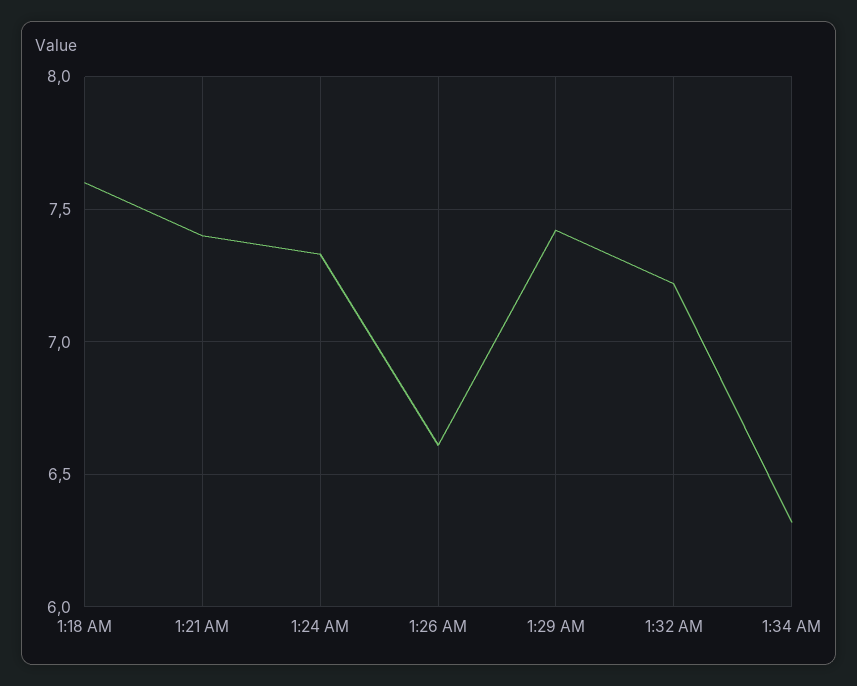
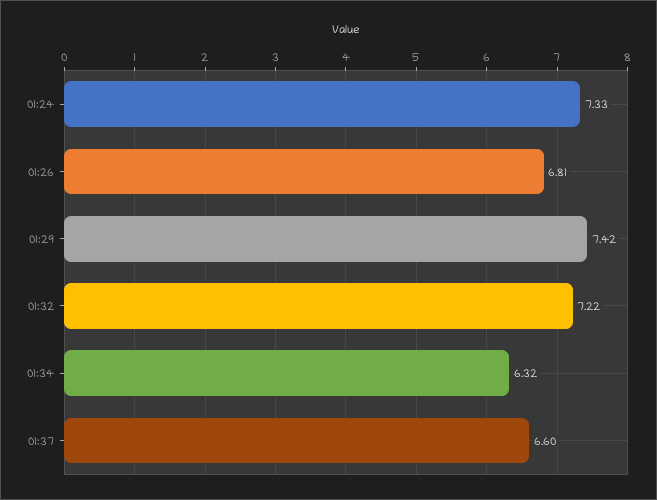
1:18 AM: 7.6 -> none
1:21 AM: 7.4 -> none
1:26 AM: 6.6 -> 6.81
01:37: none -> 6.6

